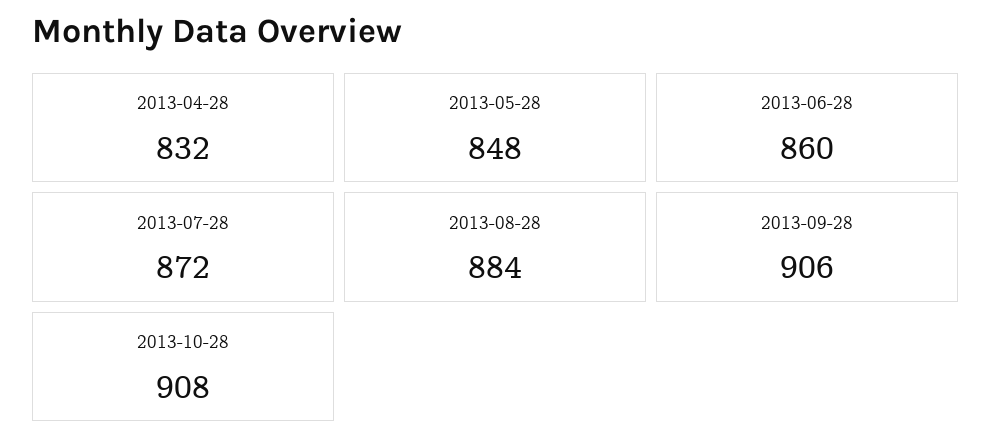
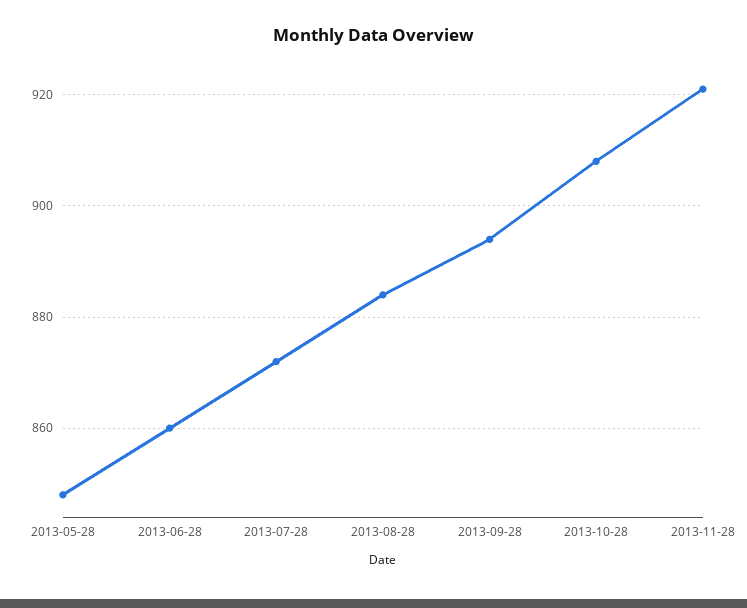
2013-04-28: 832 -> none
2013-09-28: 906 -> 895
2013-11-28: none -> 920

